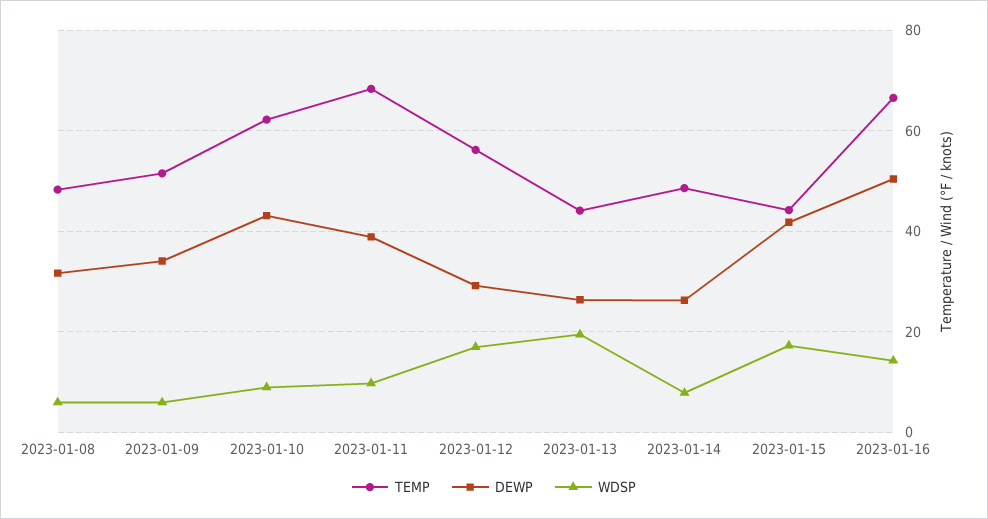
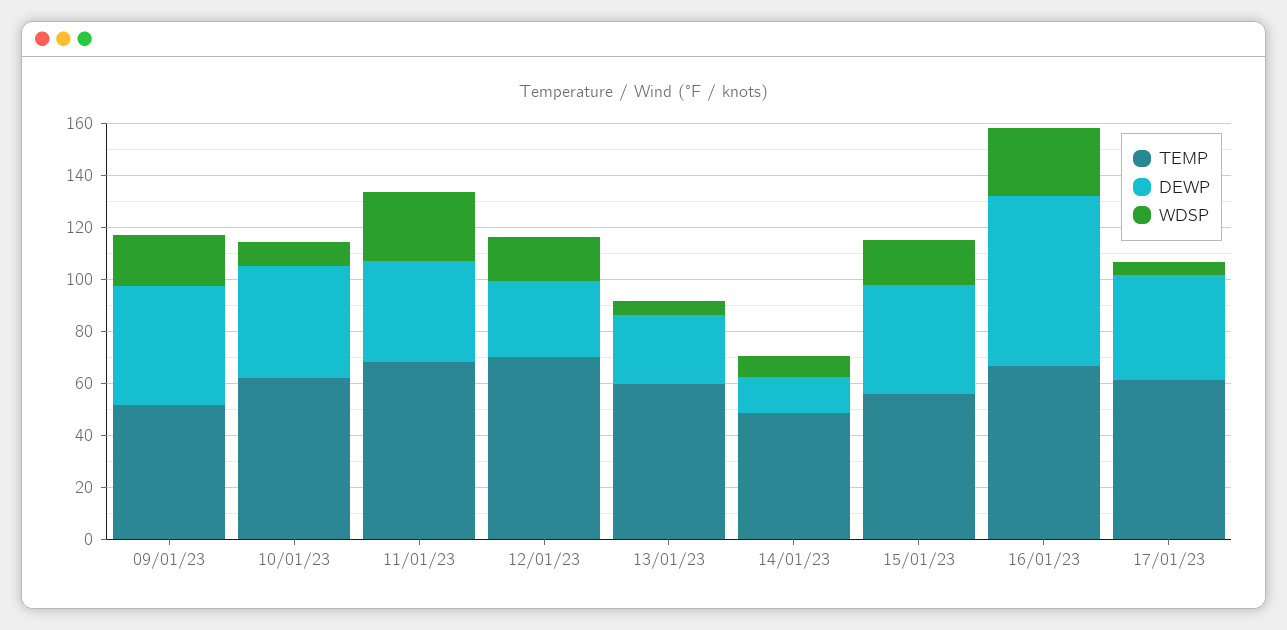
TEMP, 2023-01-08: 48 -> none
DEWP, 2023-01-08: 32 -> none
WDSP, 2023-01-08: 6 -> none
DEWP, 2023-01-09: 34 -> 45
WDSP, 2023-01-09: 6 -> 20
WDSP, 2023-01-11: 10 -> 25
TEMP, 2023-01-12: 56 -> 70
TEMP, 2023-01-13: 44 -> 60
WDSP, 2023-01-13: 20 -> 5
DEWP, 2023-01-14: 26 -> 15
TEMP, 2023-01-15: 44 -> 55
DEWP, 2023-01-16: 50 -> 65
WDSP, 2023-01-16: 14 -> 25
TEMP, 17/01/23: none -> 60
DEWP, 17/01/23: none -> 40
WDSP, 17/01/23: none -> 5

